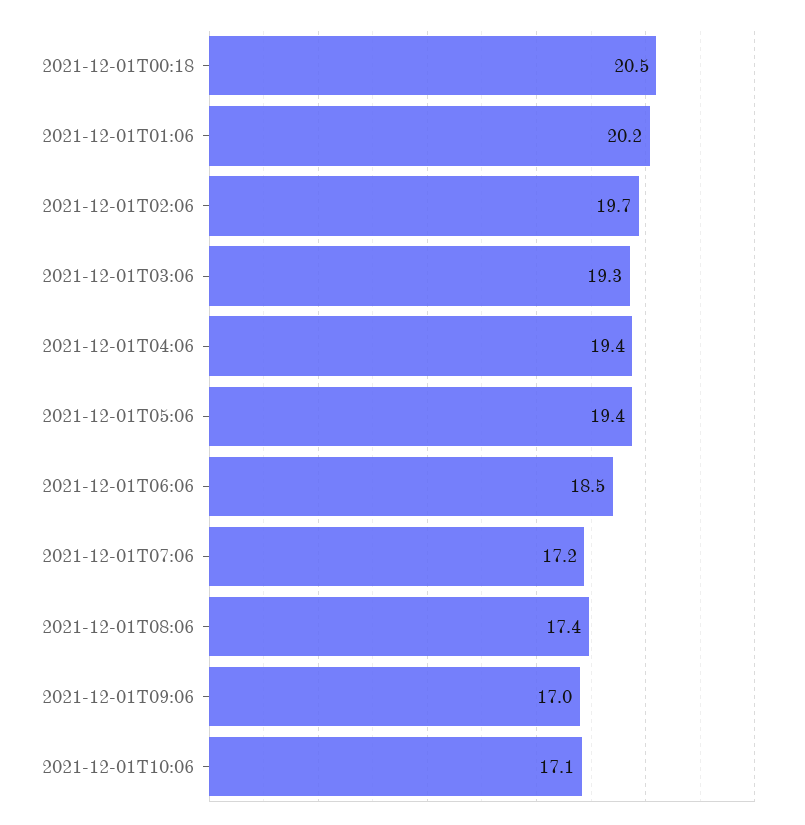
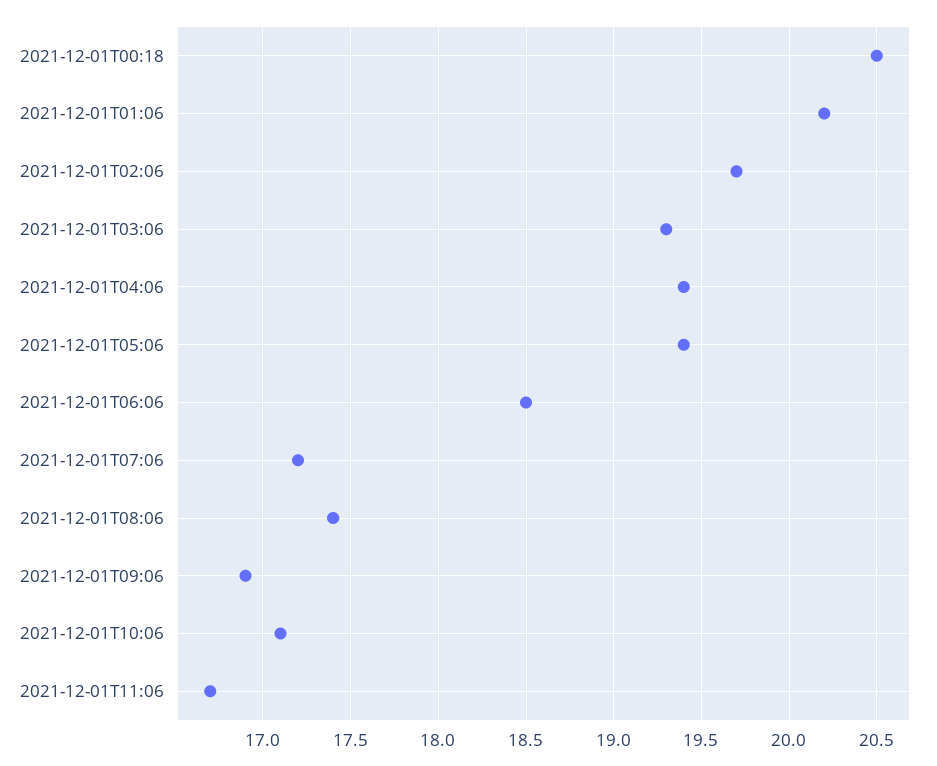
2021-12-01T09:06: 17 -> 16.9
2021-12-01T11:06: none -> 16.7

